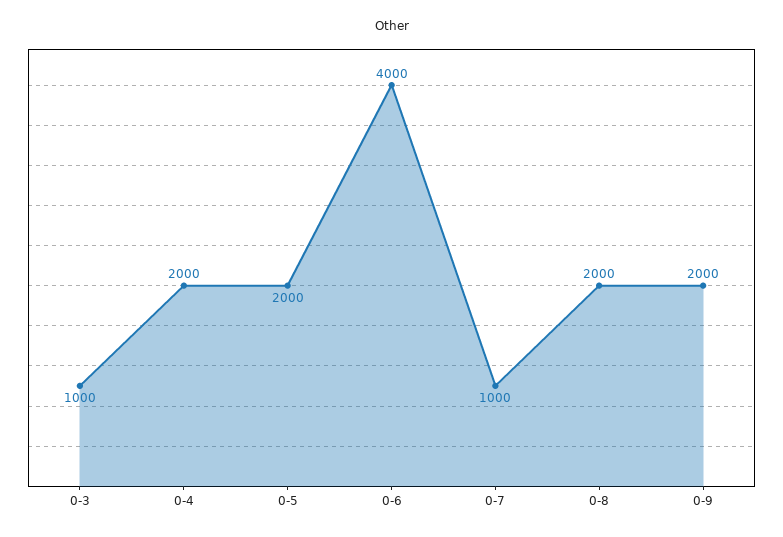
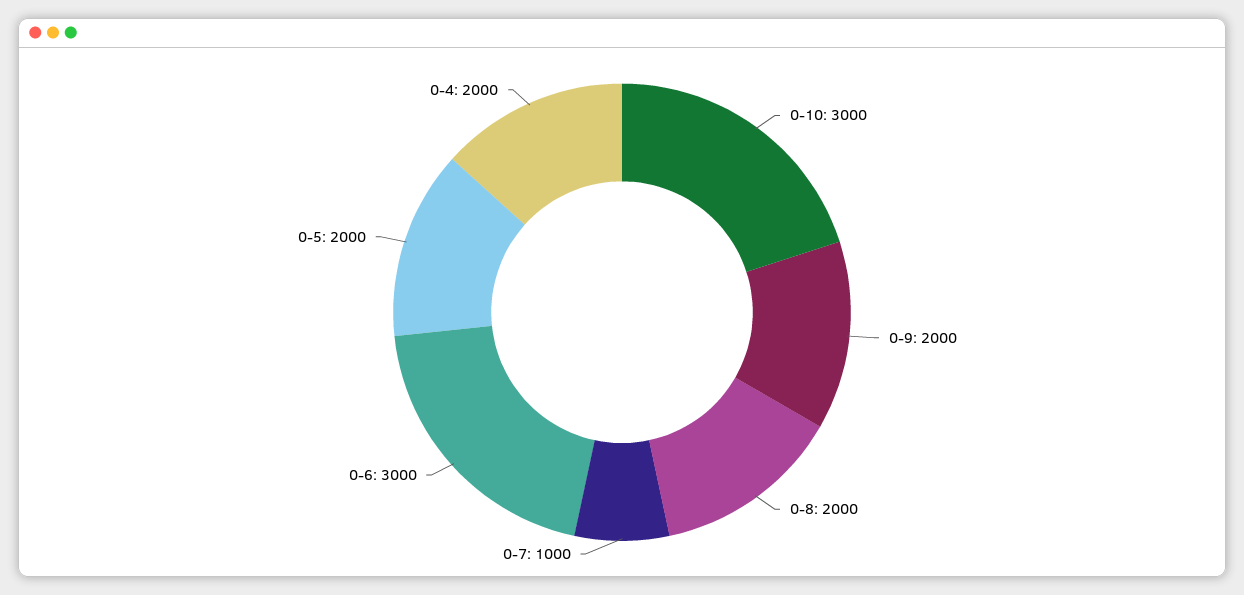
0-3: 1000 -> none
0-6: 4000 -> 3000
0-10: none -> 3000

